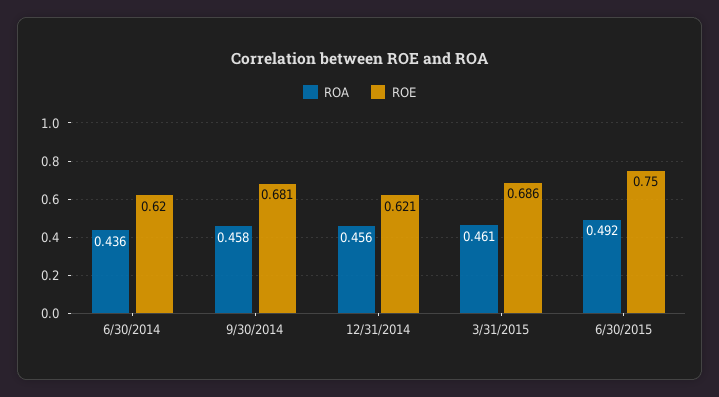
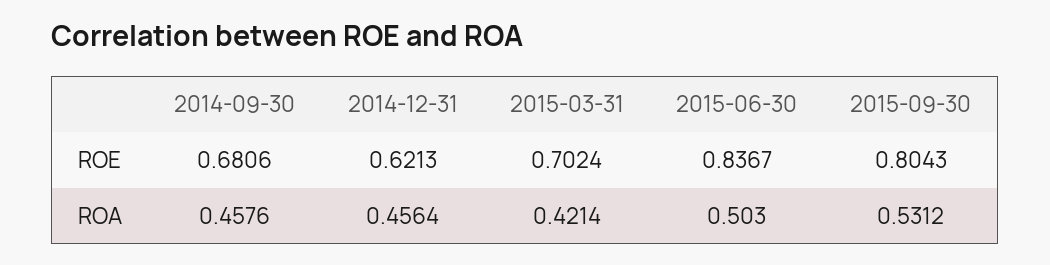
ROA, 6/30/2014: 0.436 -> none
ROE, 6/30/2014: 0.62 -> none
ROA, 3/31/2015: 0.461 -> 0.4214
ROE, 3/31/2015: 0.686 -> 0.7024
ROA, 6/30/2015: 0.492 -> 0.503
ROE, 6/30/2015: 0.75 -> 0.8367
ROE, 2015-09-30: none -> 0.8043
ROA, 2015-09-30: none -> 0.5312

